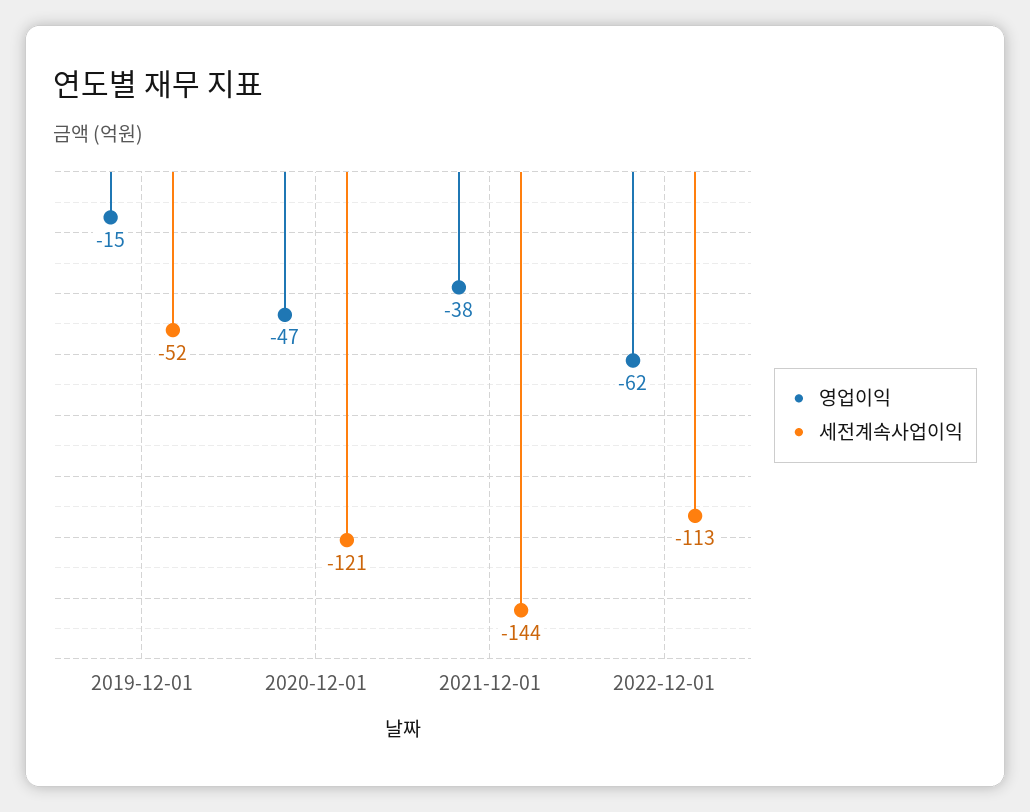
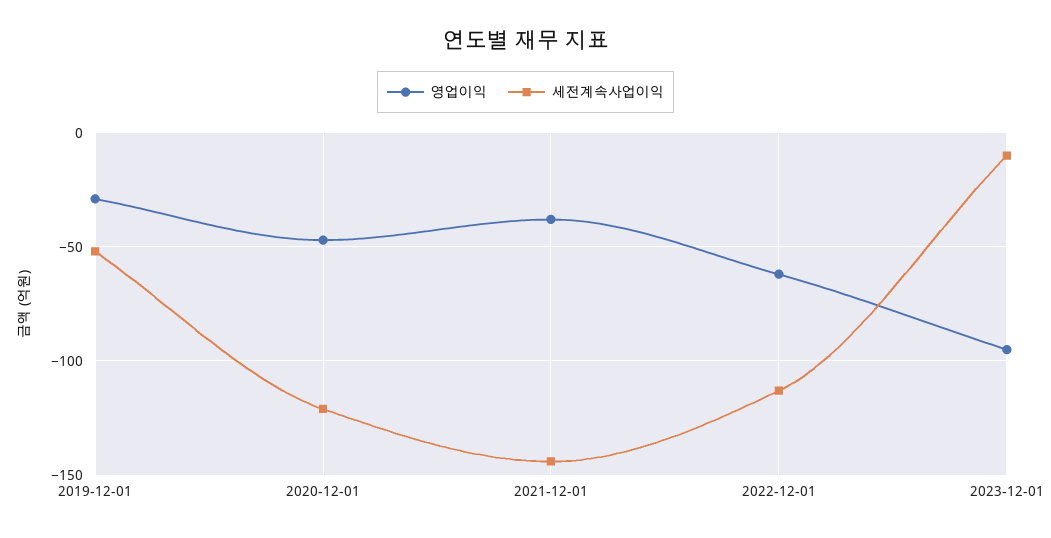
영업이익, 2019-12-01: -15 -> -30
영업이익, 2023-12-01: none -> -95
세전계속사업이익, 2023-12-01: none -> -10

